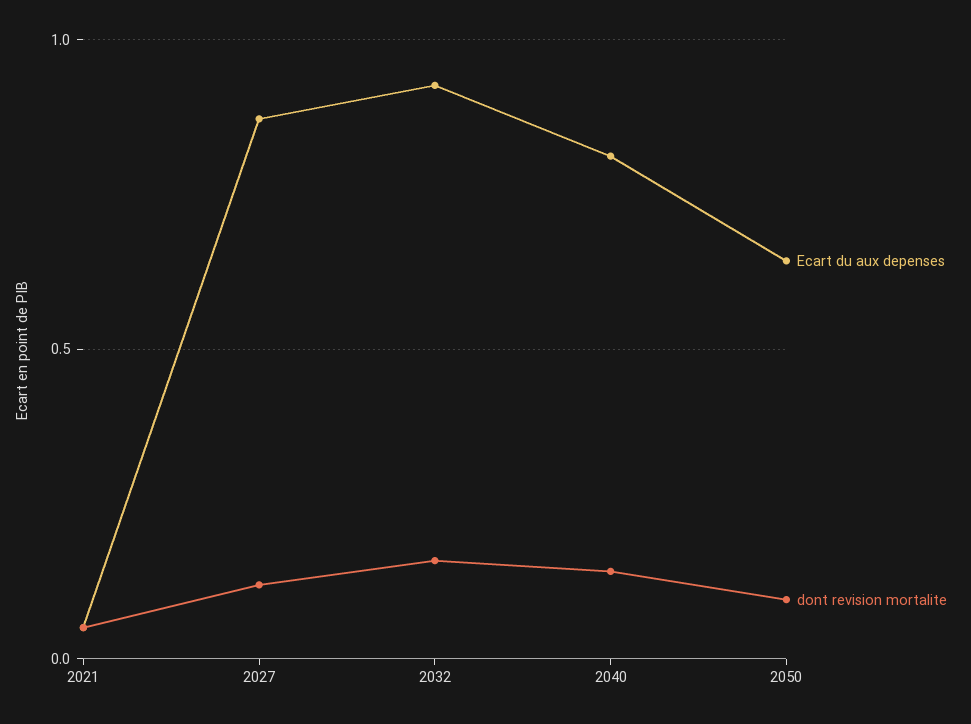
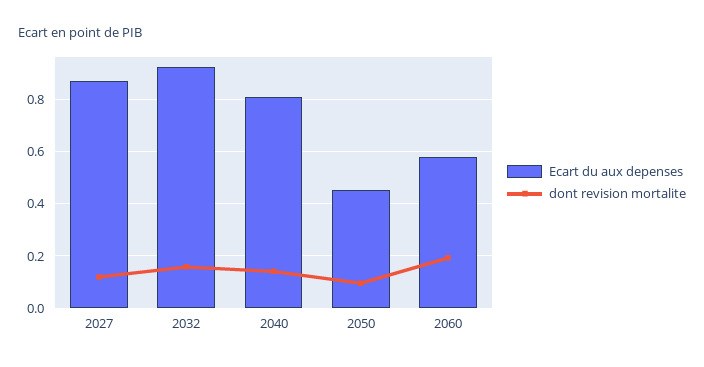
Ecart du aux depenses, 2021: 0.05 -> none
dont revision mortalite, 2021: 0.05 -> none
Ecart du aux depenses, 2050: 0.65 -> 0.45
Ecart du aux depenses, 2060: none -> 0.575
dont revision mortalite, 2060: none -> 0.2

